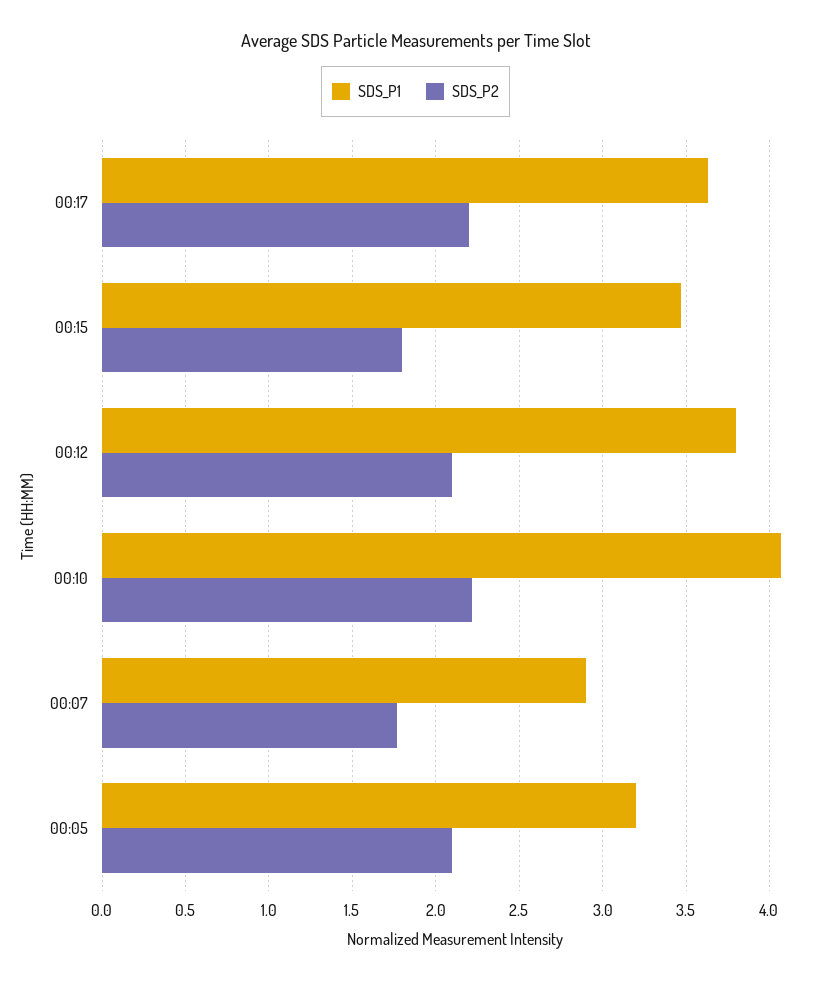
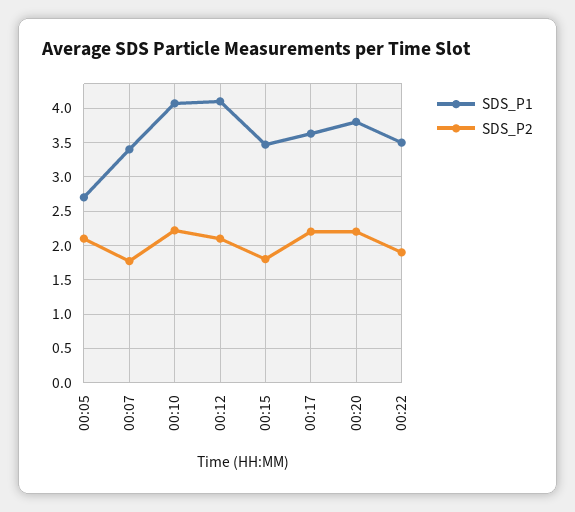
SDS_P1, 00:12: 3.8 -> 4.1
SDS_P1, 00:07: 2.9 -> 3.4
SDS_P1, 00:05: 3.2 -> 2.7
SDS_P1, 00:20: none -> 3.8
SDS_P2, 00:20: none -> 2.2
SDS_P1, 00:22: none -> 3.5
SDS_P2, 00:22: none -> 1.9

